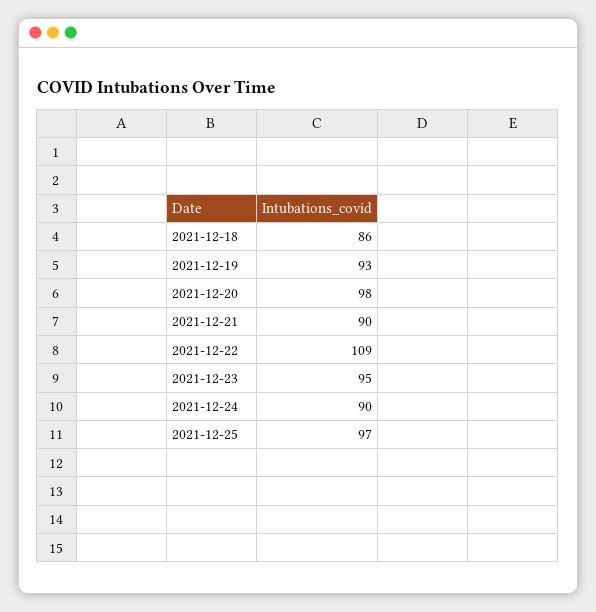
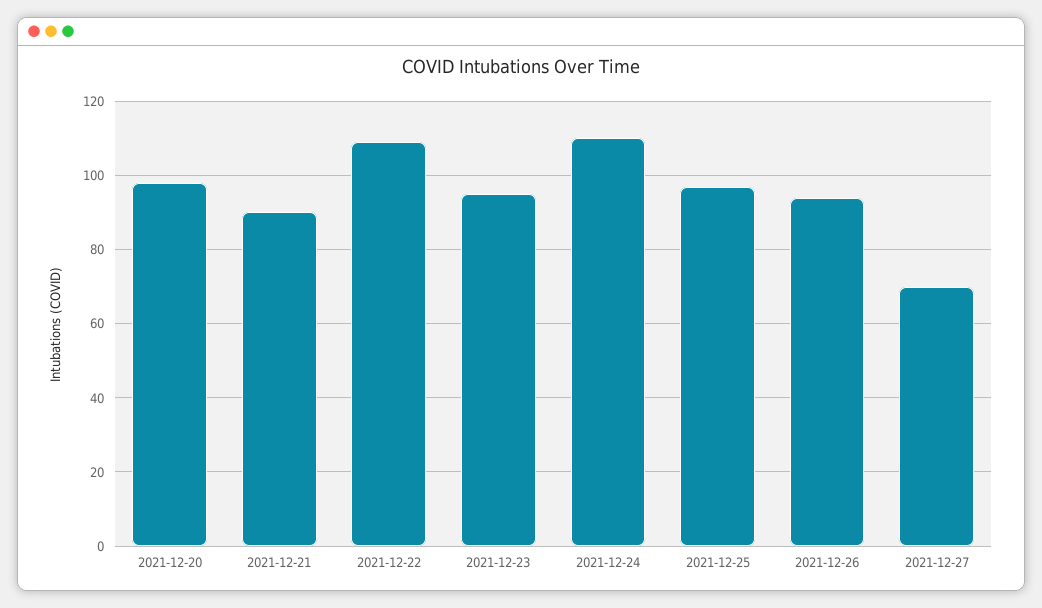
2021-12-18: 86 -> none
2021-12-19: 93 -> none
2021-12-24: 90 -> 110
2021-12-26: none -> 95
2021-12-27: none -> 70

